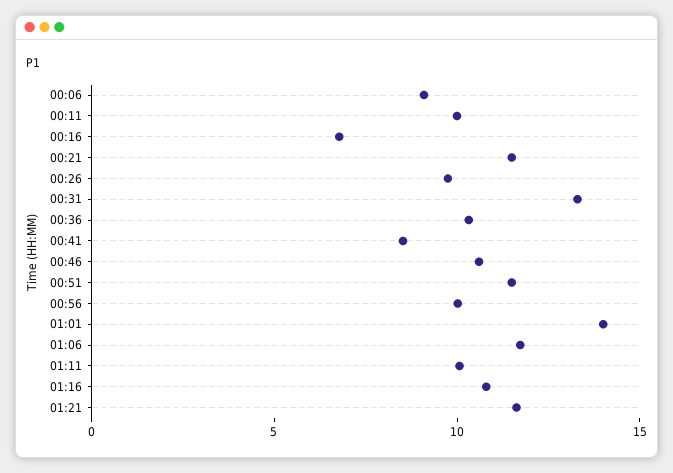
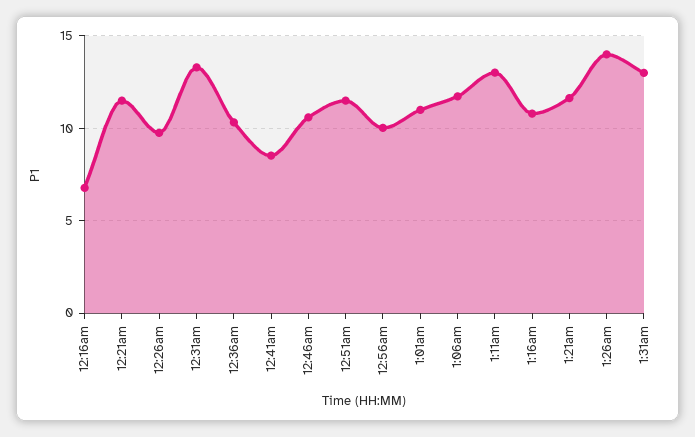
00:06: 9 -> none
00:11: 10 -> none
01:01: 14 -> 11
01:11: 10 -> 13
1:26am: none -> 14
1:31am: none -> 13

